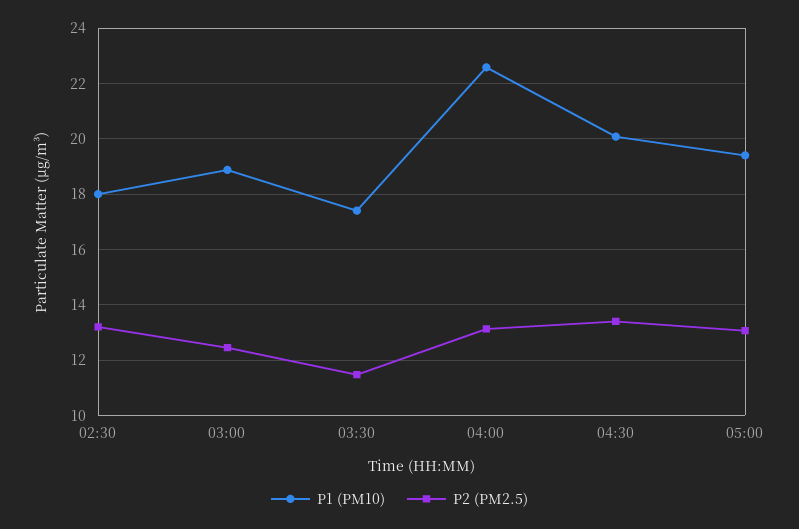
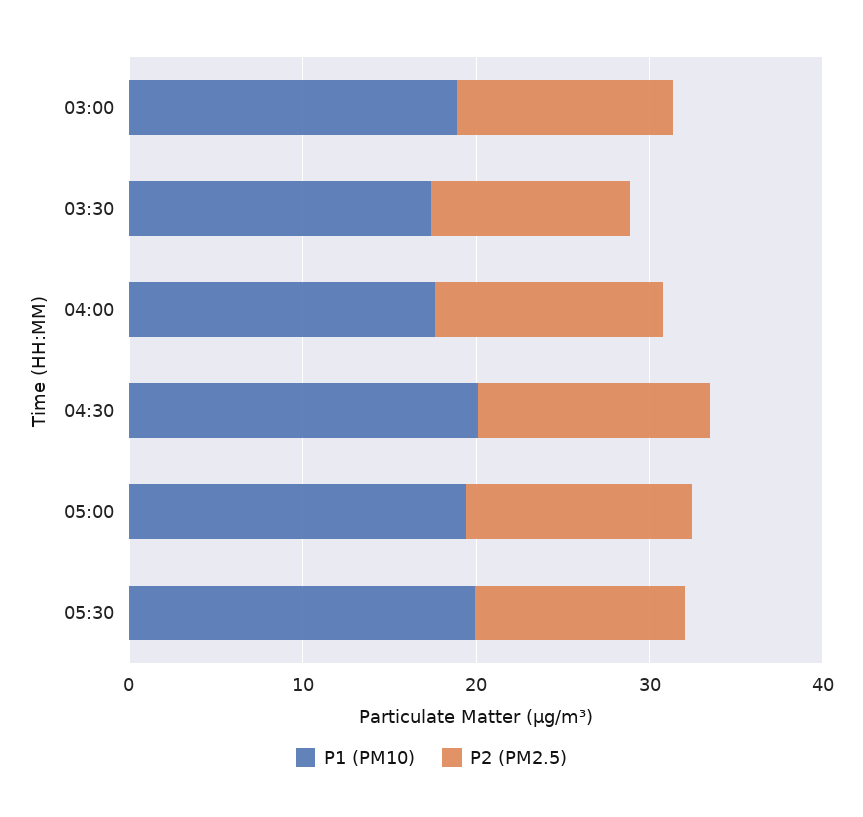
P1 (PM10), 02:30: 18 -> none
P2 (PM2.5), 02:30: 13.25 -> none
P1 (PM10), 04:00: 22.5 -> 18
P1 (PM10), 05:30: none -> 20
P2 (PM2.5), 05:30: none -> 12

